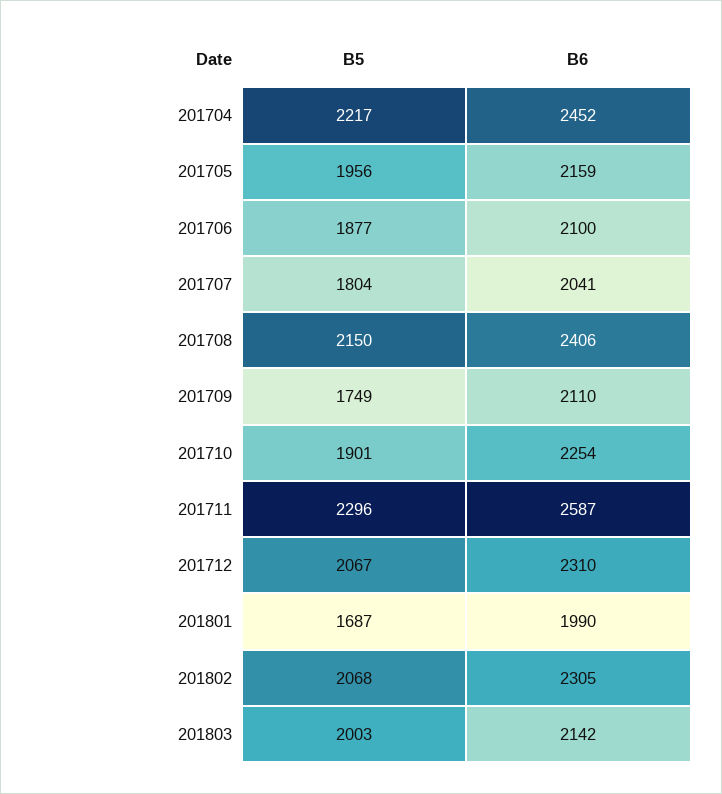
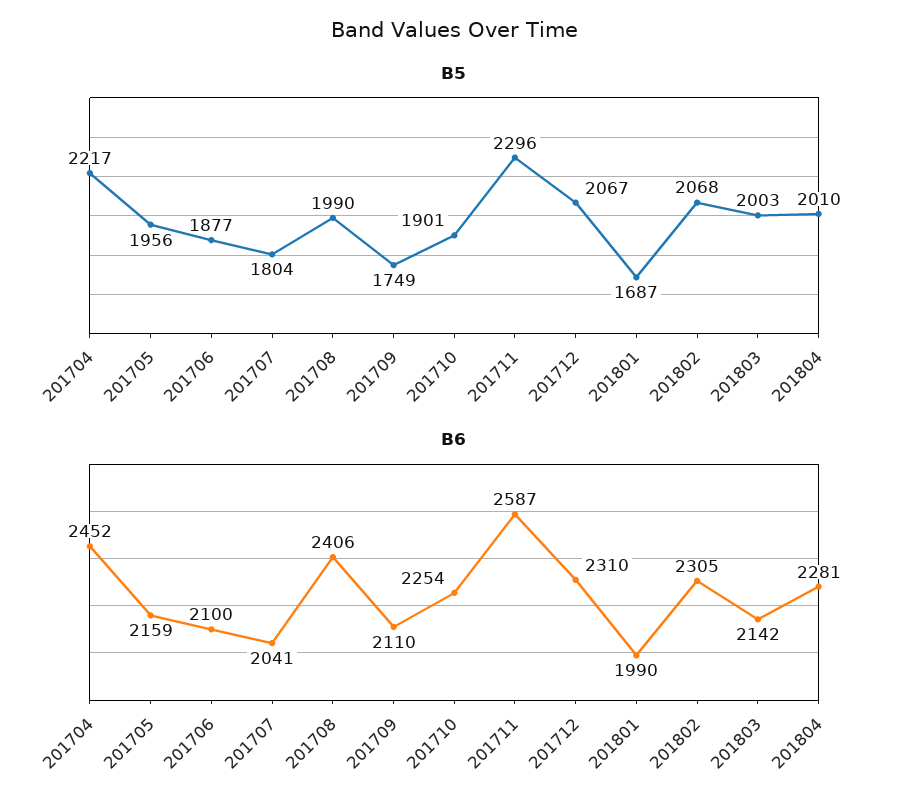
B5, 201708: 2150 -> 1990
B5, 201804: none -> 2010
B6, 201804: none -> 2281

